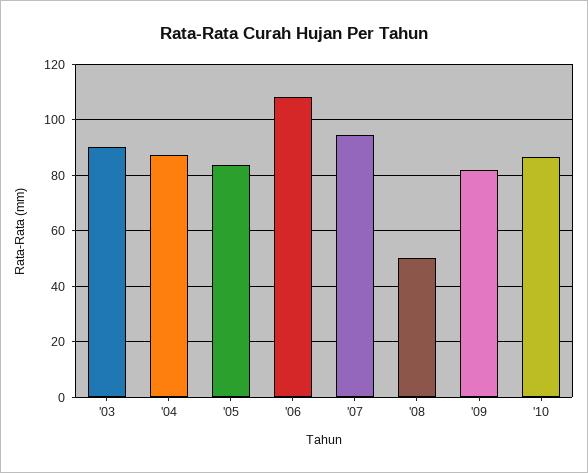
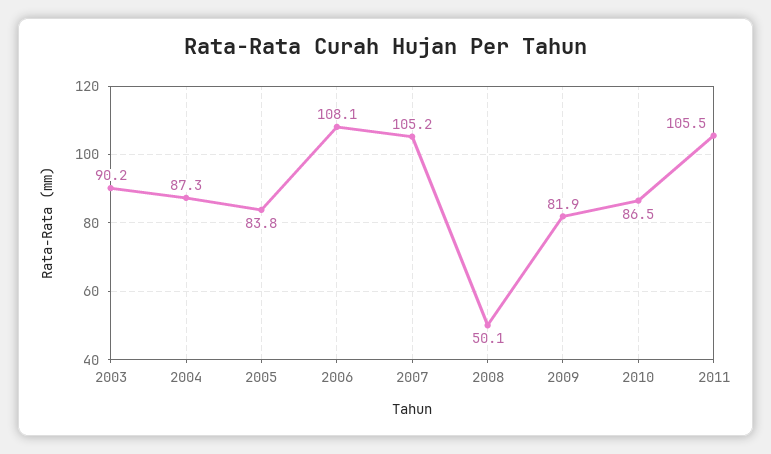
'07: 95 -> 105.2
2011: none -> 105.5

